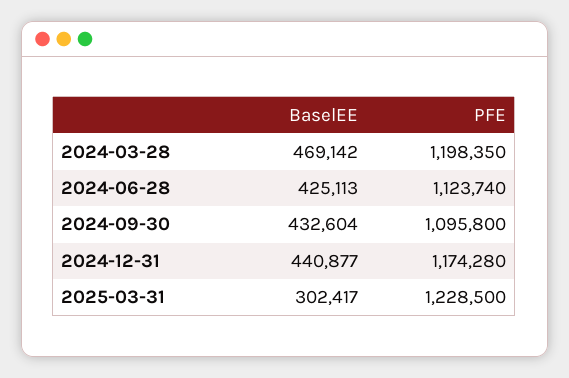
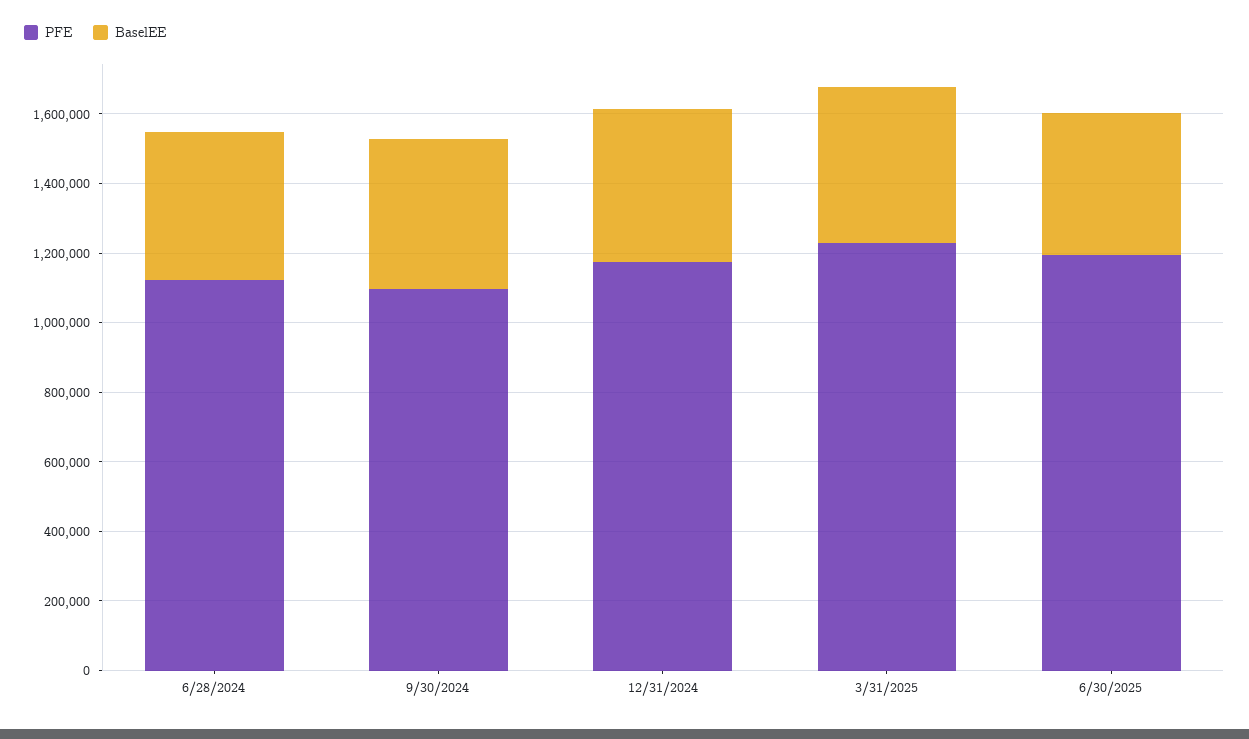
BaselEE, 2024-03-28: 469142 -> none
PFE, 2024-03-28: 1198350 -> none
BaselEE, 2025-03-31: 302417 -> 450000
PFE, 6/30/2025: none -> 1200000
BaselEE, 6/30/2025: none -> 400000

